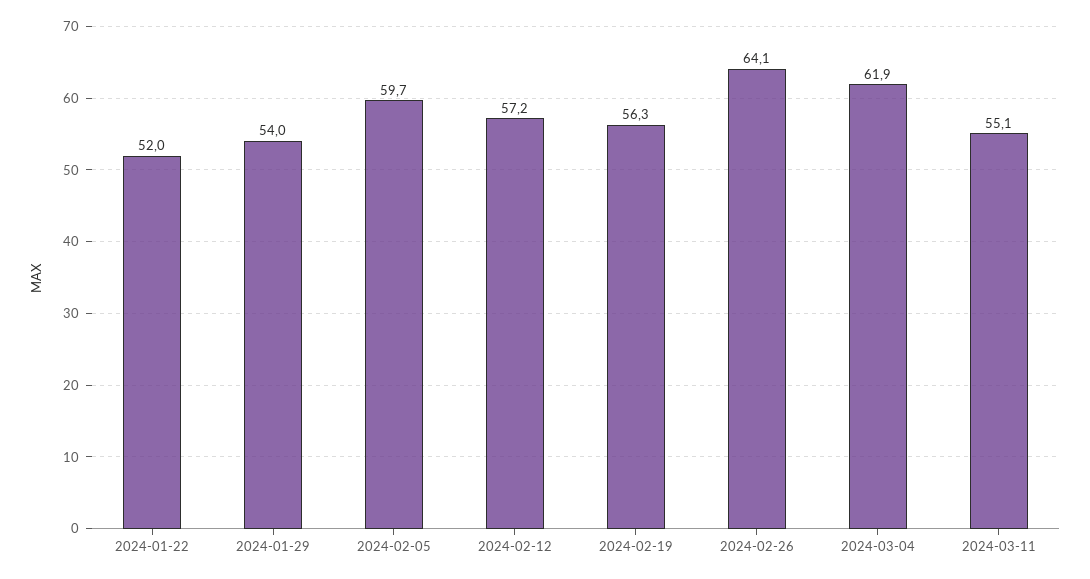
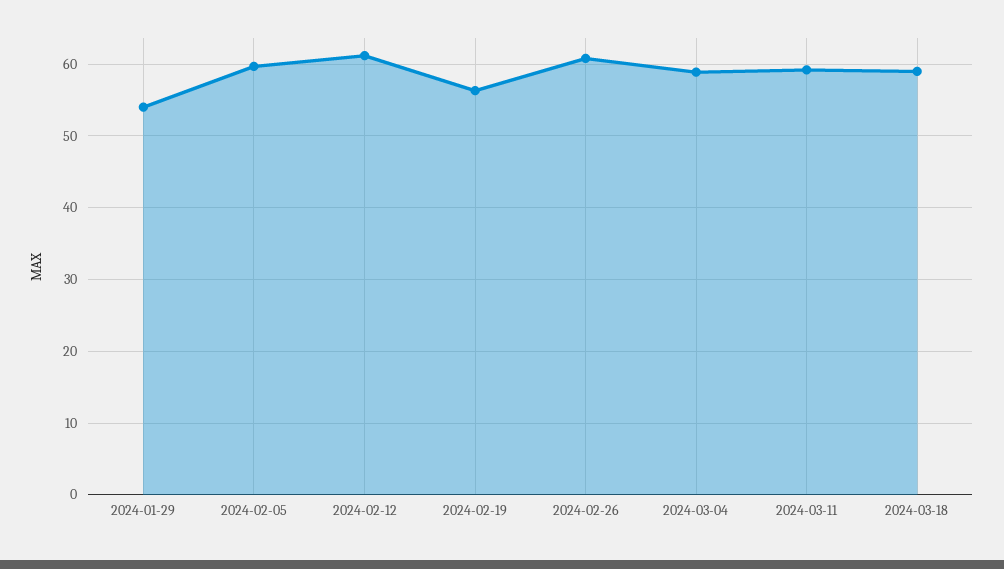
2024-01-22: 52 -> none
2024-02-12: 57.2 -> 61
2024-02-26: 64.1 -> 61
2024-03-04: 61.9 -> 59
2024-03-11: 55.1 -> 59
2024-03-18: none -> 59

